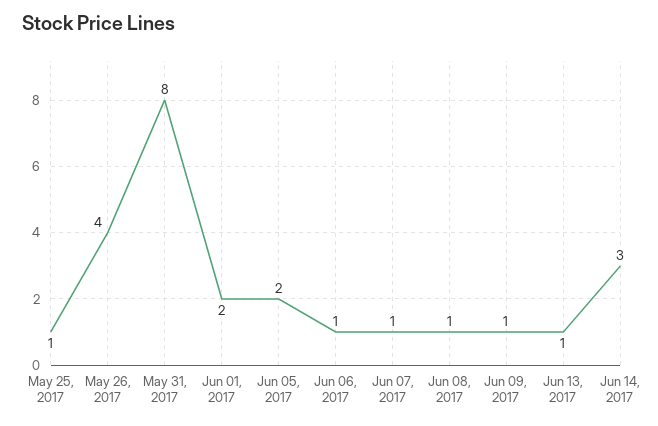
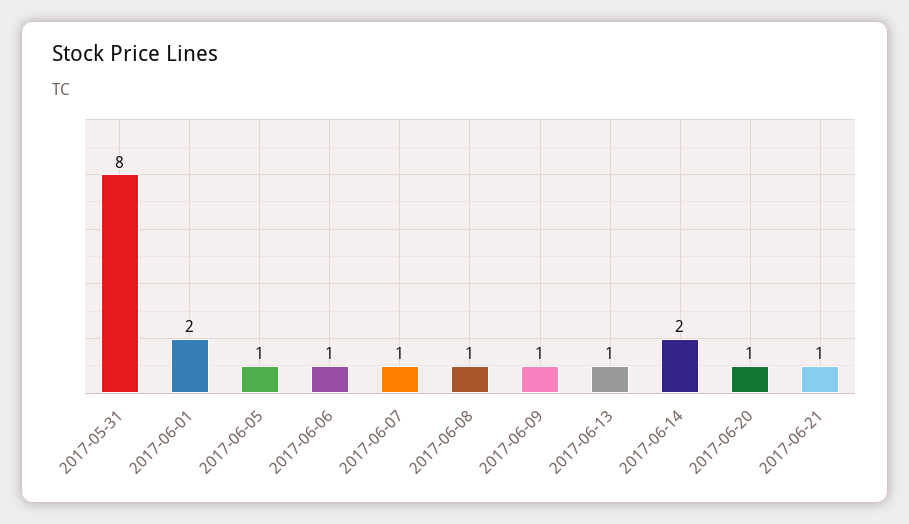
May 25, 2017: 1 -> none
May 26, 2017: 4 -> none
Jun 05, 2017: 2 -> 1
Jun 14, 2017: 3 -> 2
2017-06-20: none -> 1
2017-06-21: none -> 1

